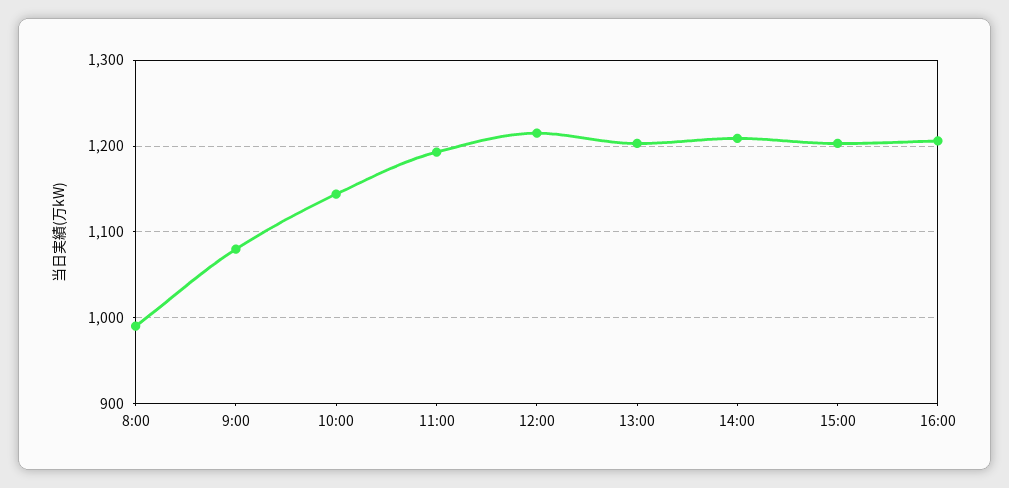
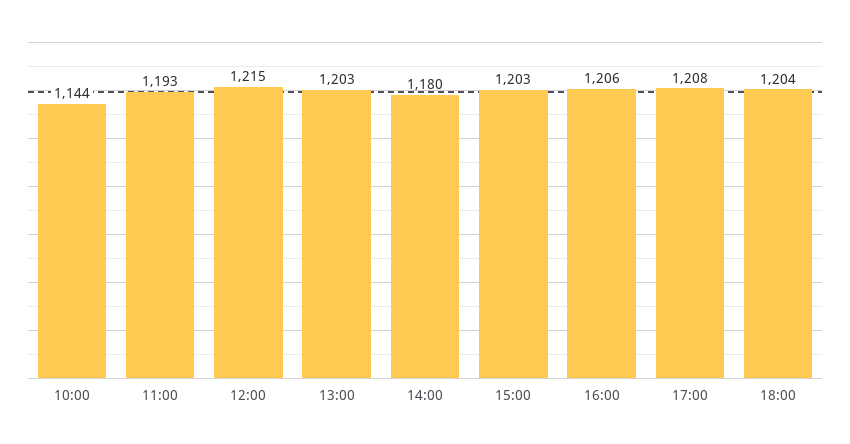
8:00: 990 -> none
9:00: 1080 -> none
14:00: 1210 -> 1180
17:00: none -> 1208
18:00: none -> 1204

